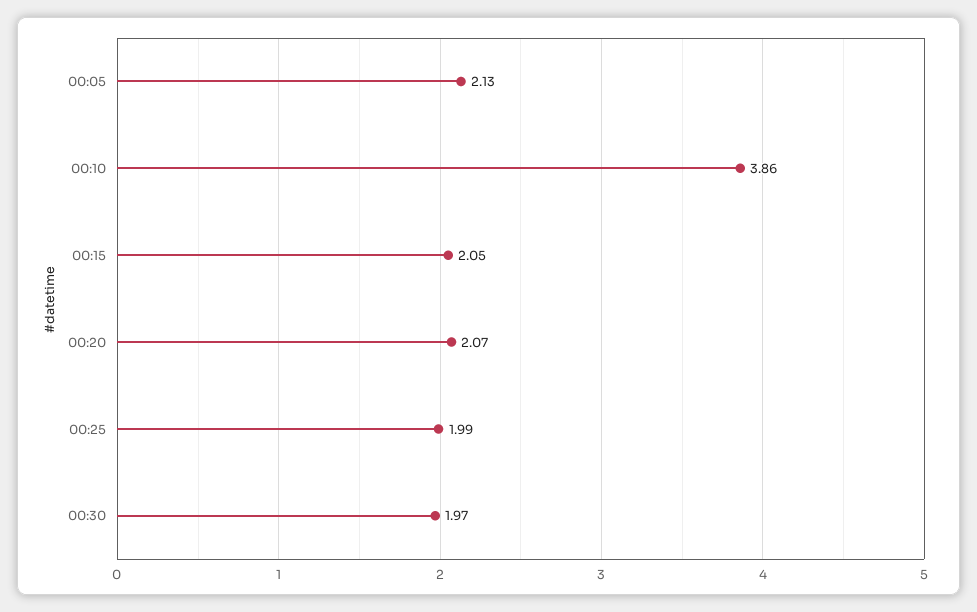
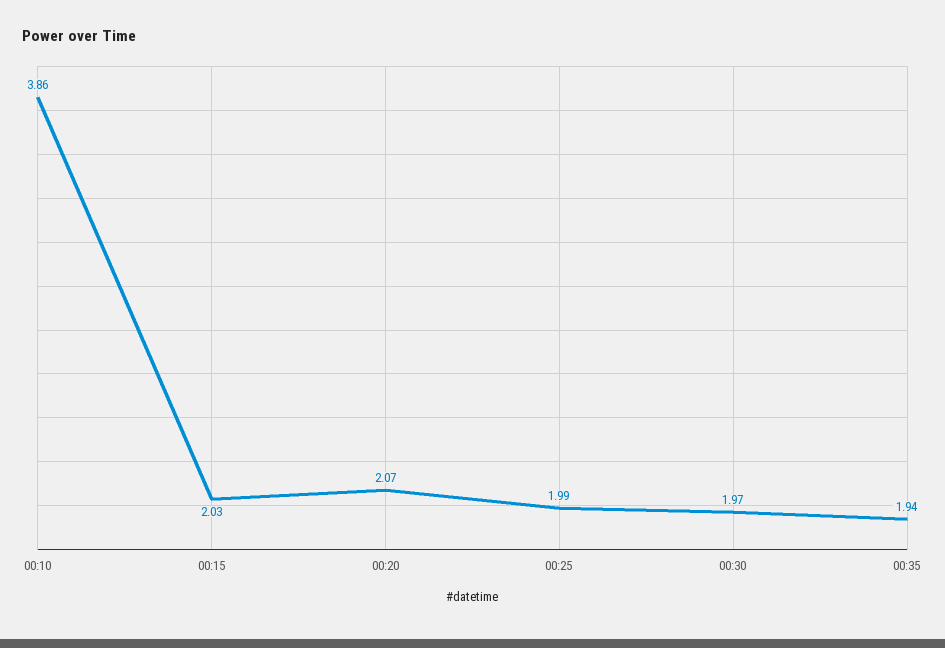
00:05: 2.13 -> none
00:15: 2.05 -> 2.03
00:35: none -> 1.94

